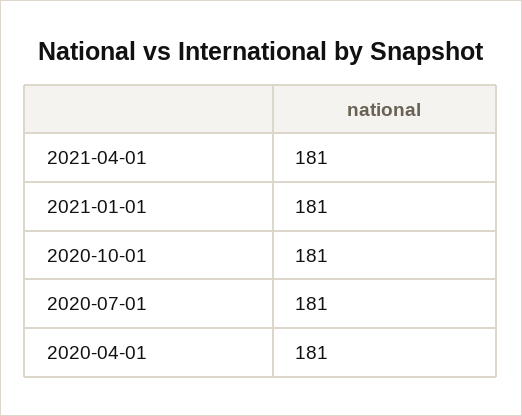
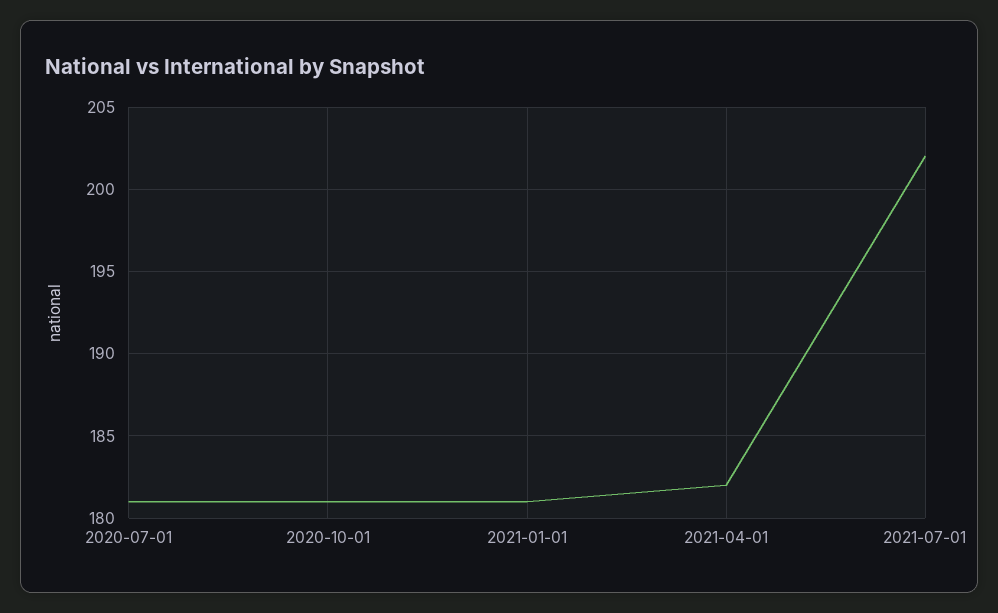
2021-04-01: 181 -> 182
2020-04-01: 181 -> none
2021-07-01: none -> 202

